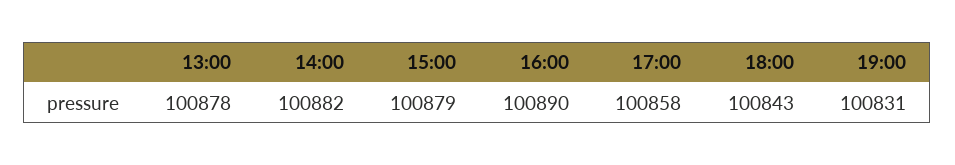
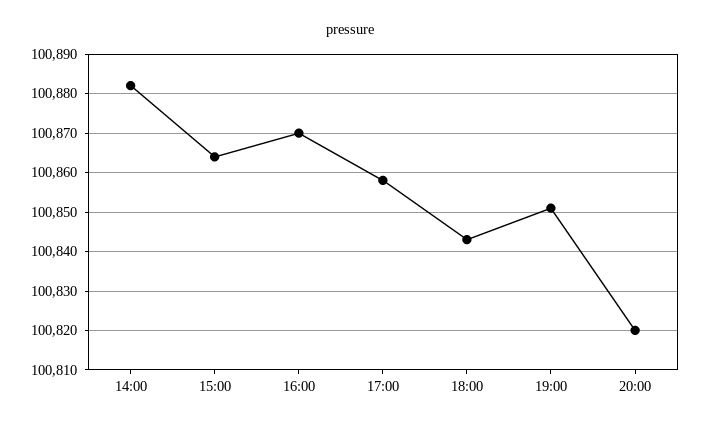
13:00: 100878 -> none
15:00: 100879 -> 100865
16:00: 100890 -> 100870
19:00: 100831 -> 100850
20:00: none -> 100820

